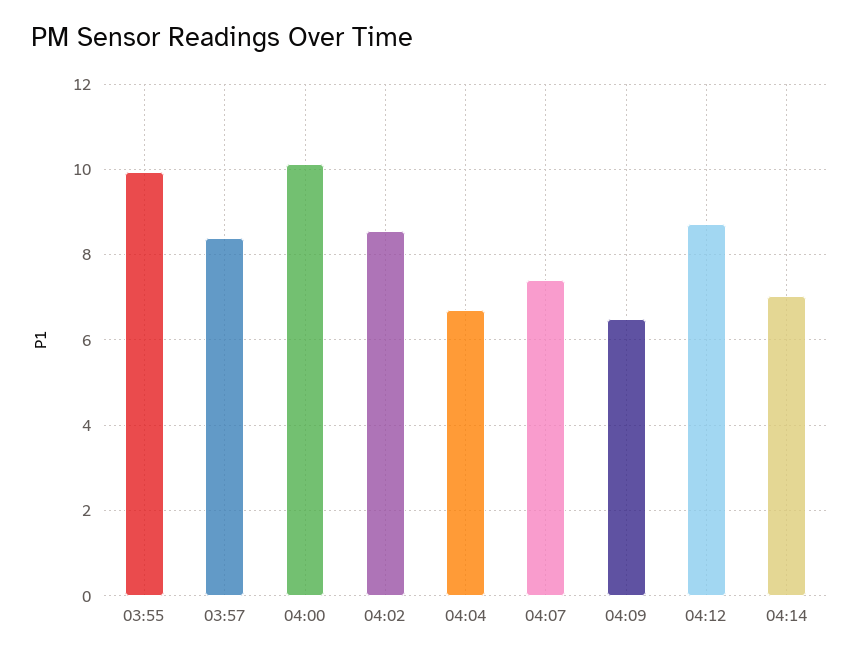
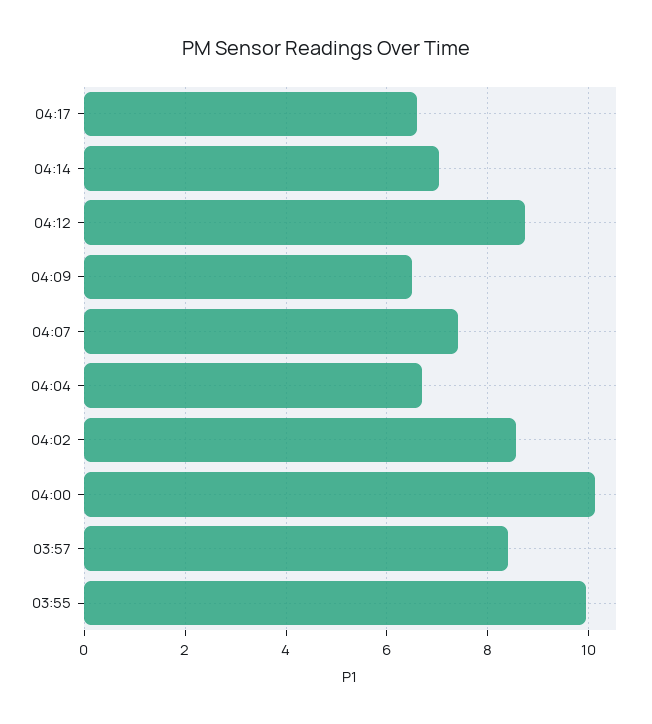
04:17: none -> 6.6

